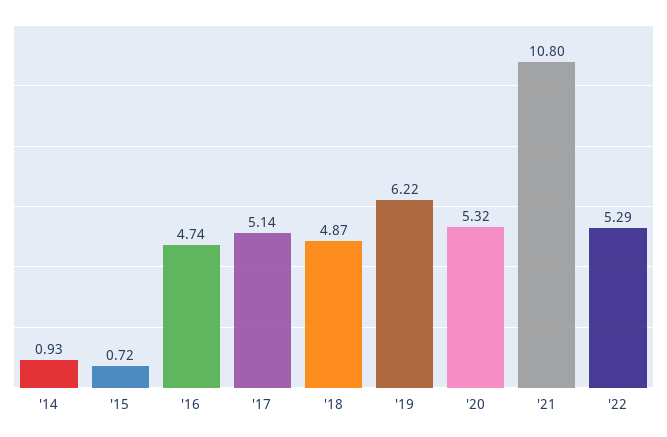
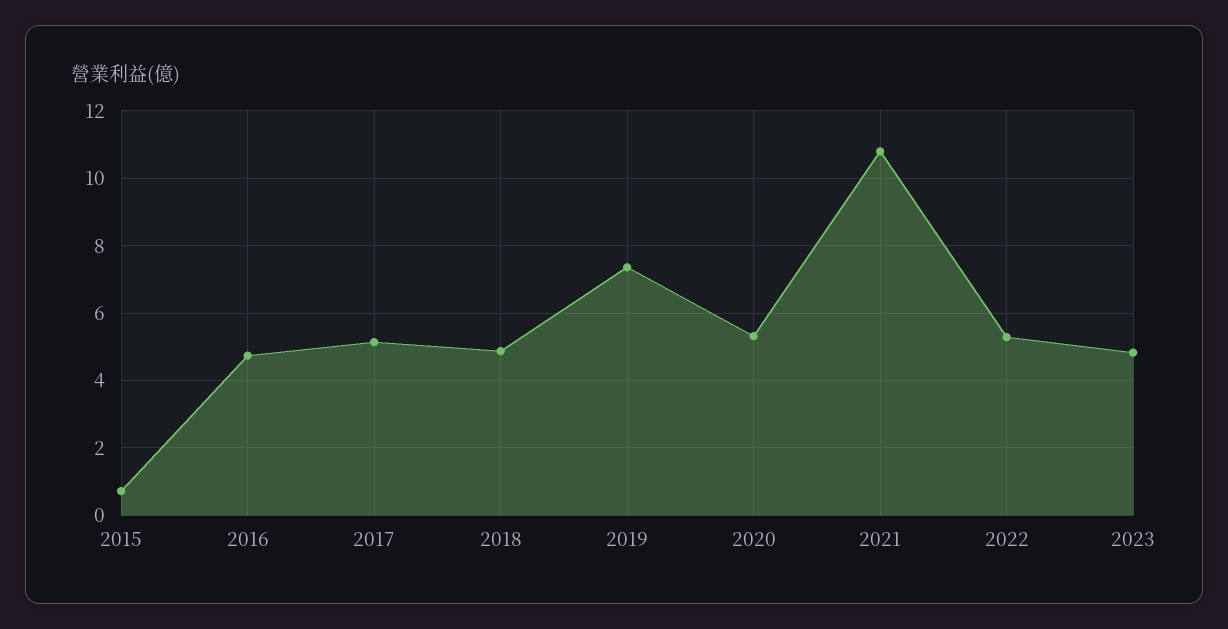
'14: 0.93 -> none
'19: 6.22 -> 7.4
2023: none -> 4.8

